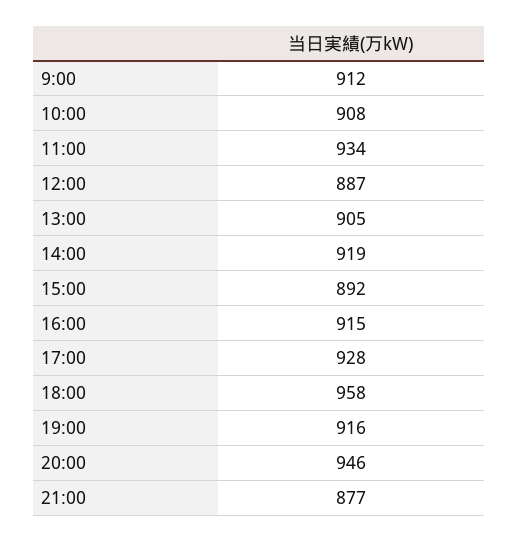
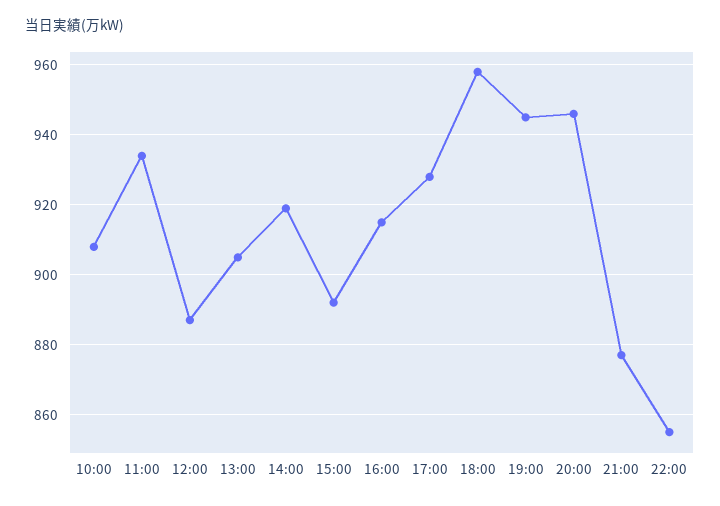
9:00: 912 -> none
19:00: 916 -> 945
22:00: none -> 855

